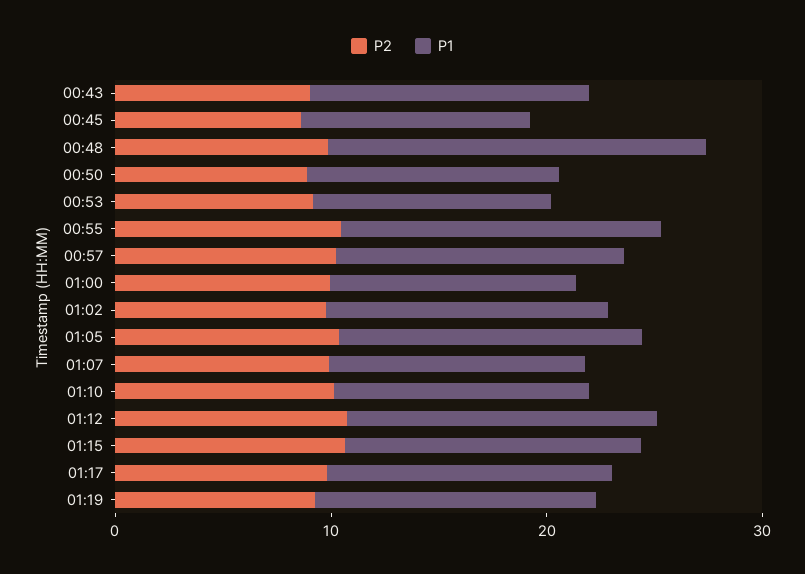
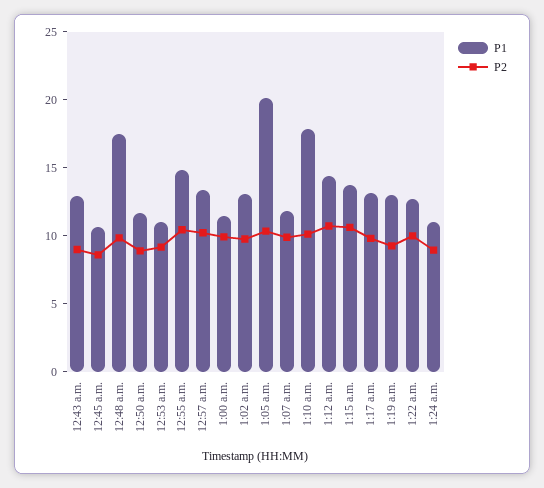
P1, 01:05: 14 -> 20
P1, 01:10: 12 -> 18
P1, 1:22 a.m.: none -> 13
P2, 1:22 a.m.: none -> 10
P1, 1:24 a.m.: none -> 11
P2, 1:24 a.m.: none -> 9

